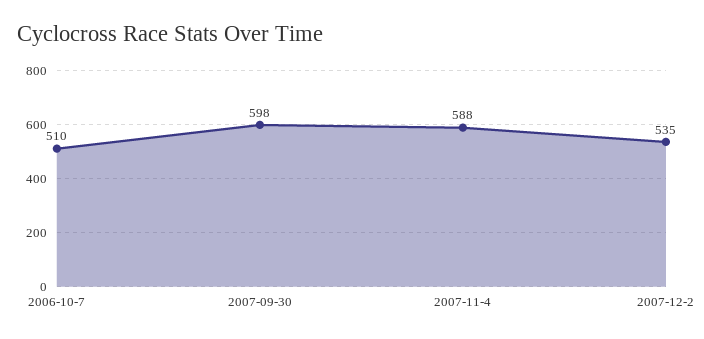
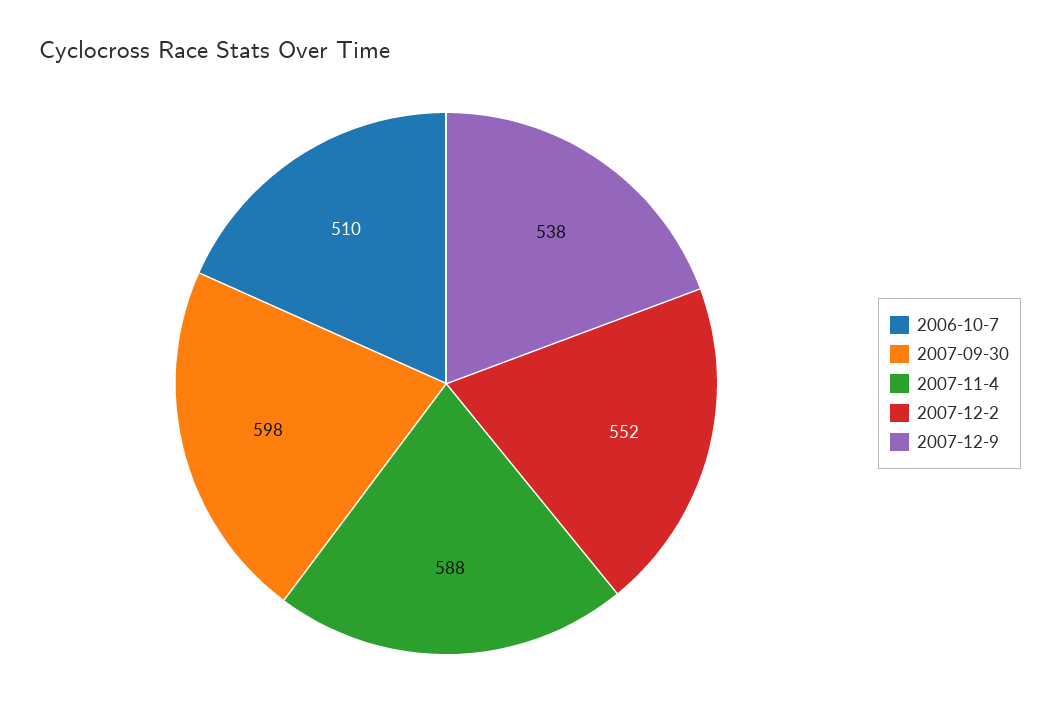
2007-12-2: 535 -> 552
2007-12-9: none -> 538

